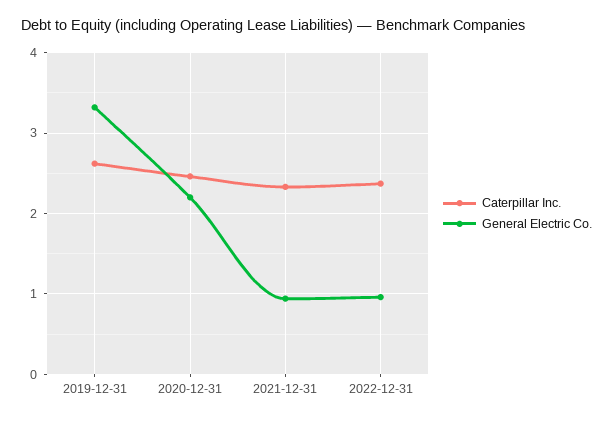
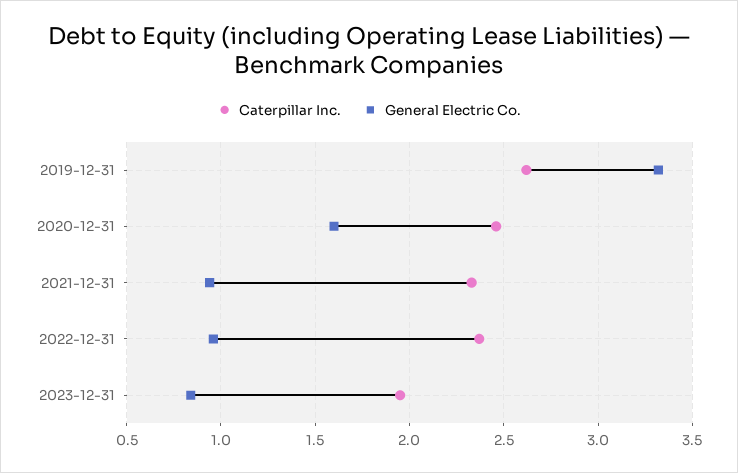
General Electric Co., 2020-12-31: 2.2 -> 1.6
Caterpillar Inc., 2023-12-31: none -> 1.95
General Electric Co., 2023-12-31: none -> 0.85

